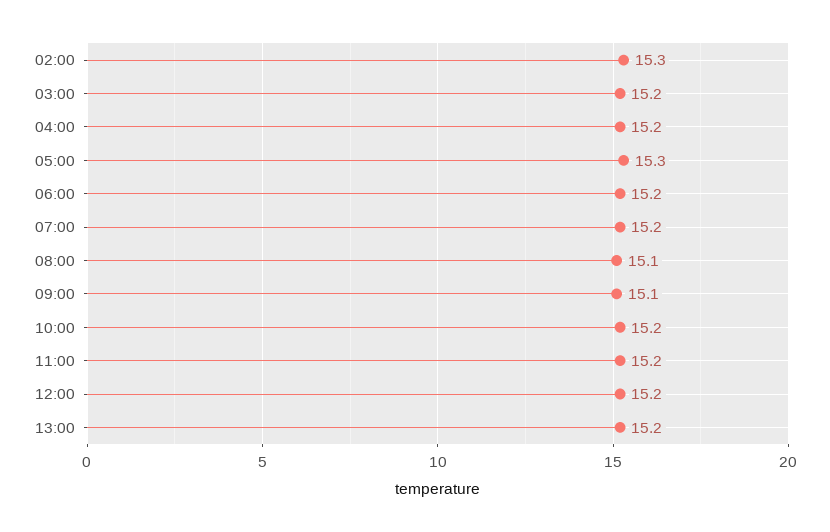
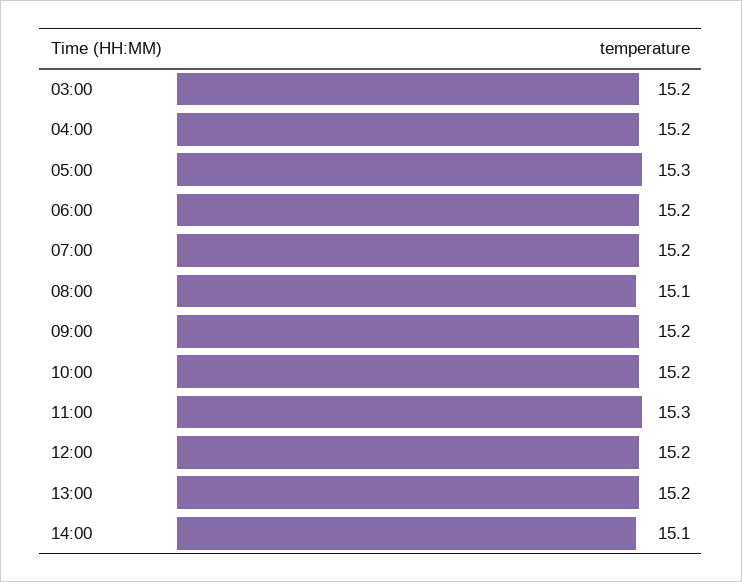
02:00: 15.3 -> none
09:00: 15.1 -> 15.2
11:00: 15.2 -> 15.3
14:00: none -> 15.1

